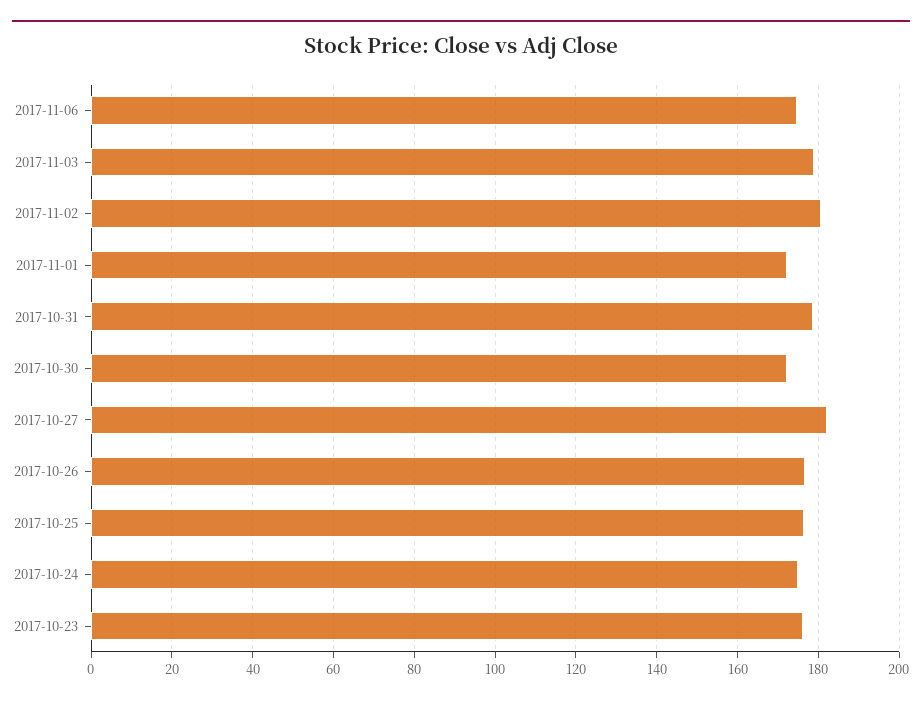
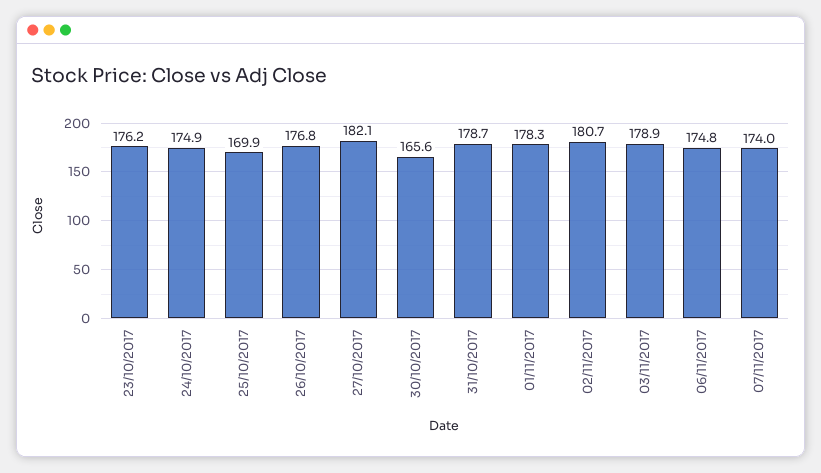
2017-11-01: 172 -> 178.3
2017-10-30: 172 -> 165.6
2017-10-25: 176 -> 169.9
07/11/2017: none -> 174

